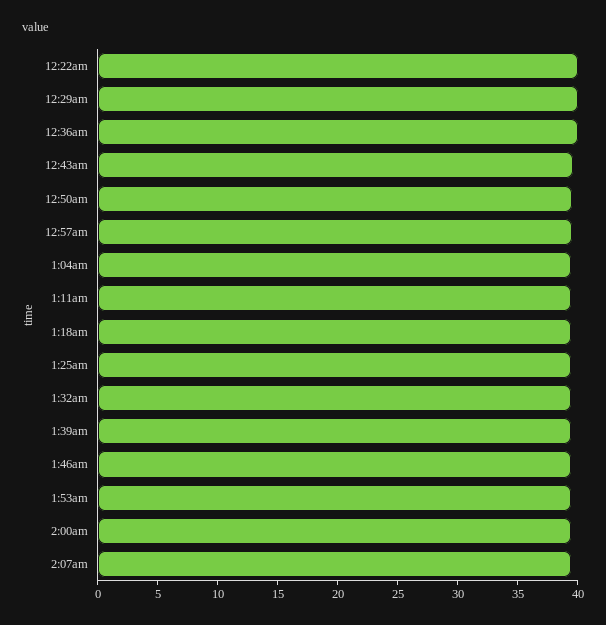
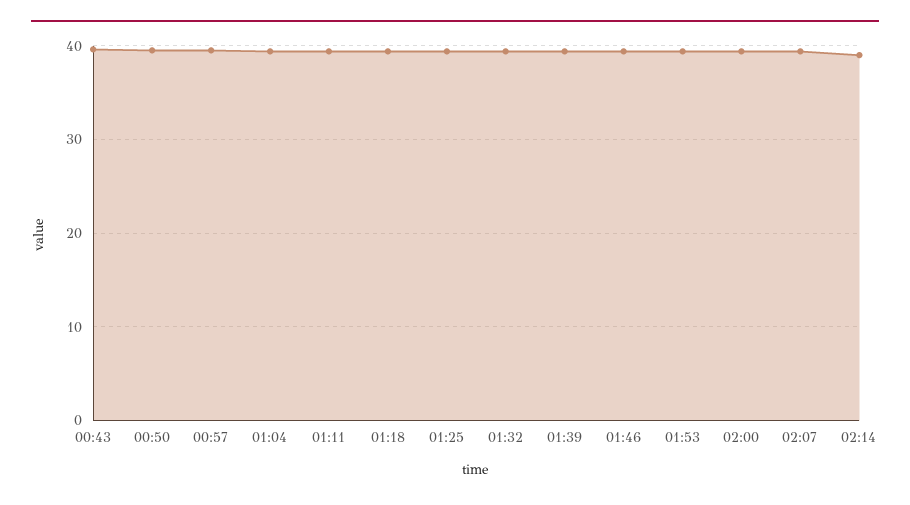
12:22am: 40 -> none
12:29am: 40 -> none
12:36am: 40 -> none
02:14: none -> 39

